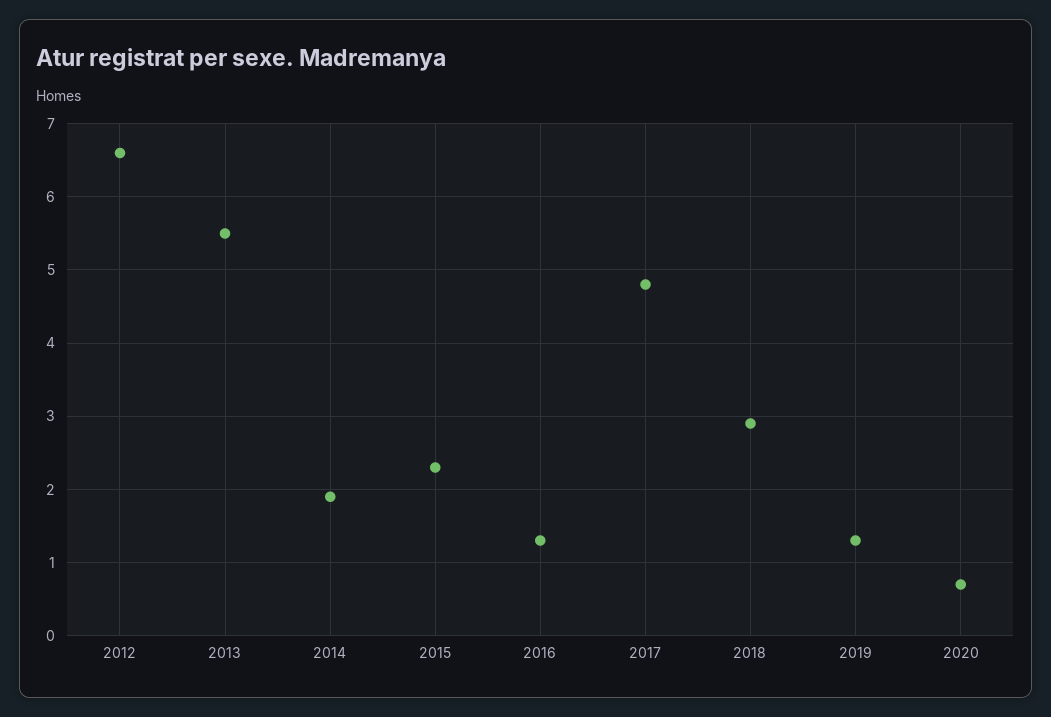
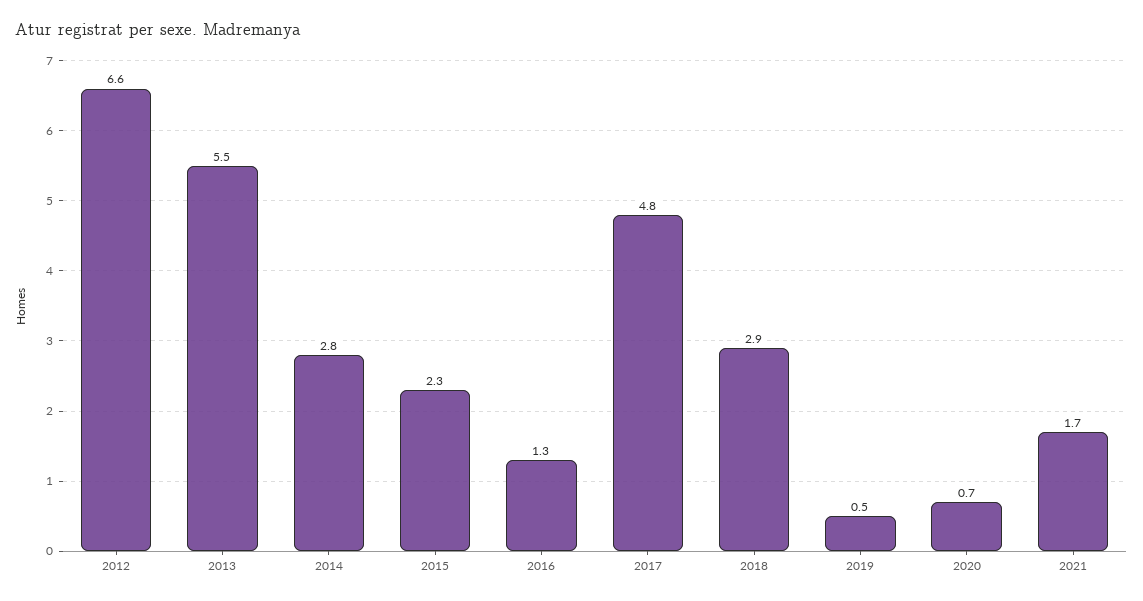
2014: 1.9 -> 2.8
2019: 1.3 -> 0.5
2021: none -> 1.7

